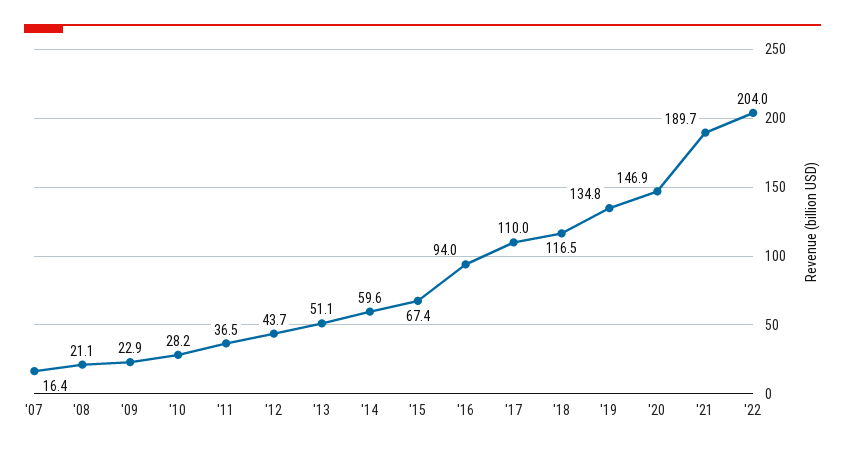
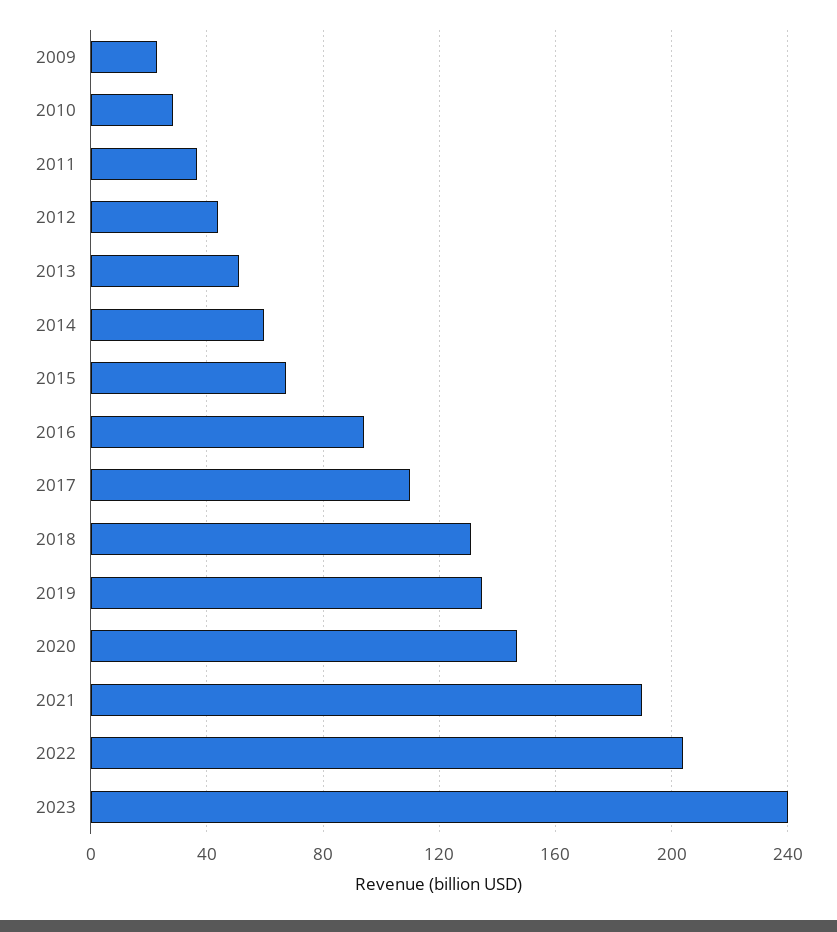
'07: 16.4 -> none
'08: 21.1 -> none
'18: 116.5 -> 130
2023: none -> 240

